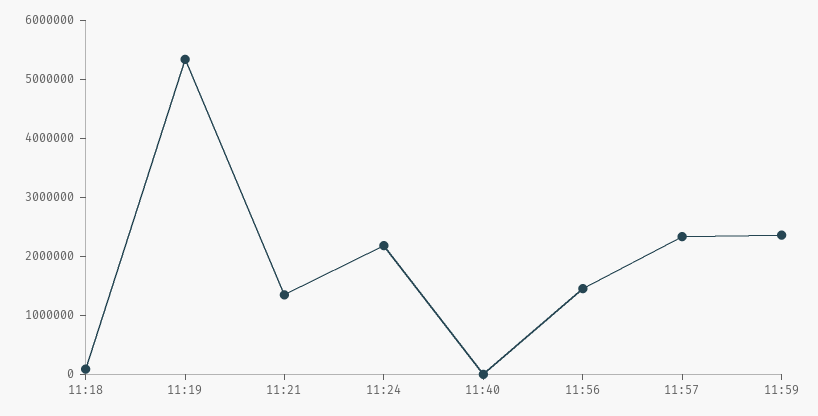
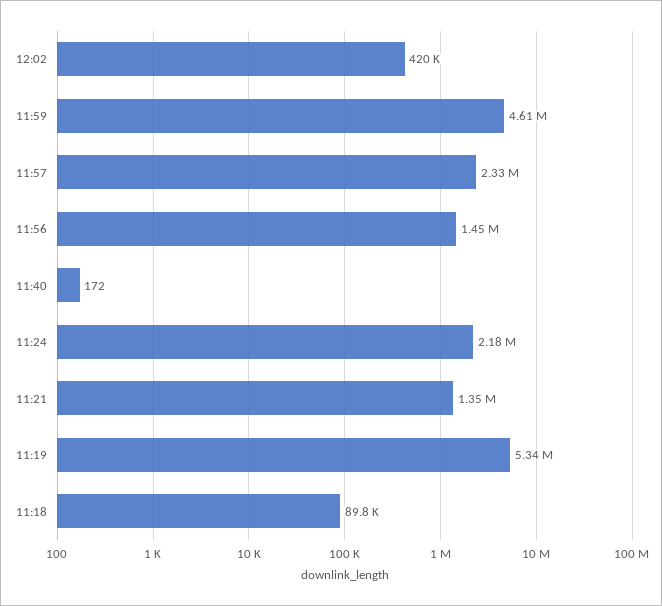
11:59: 2400000 -> 4610000
12:02: none -> 420000

